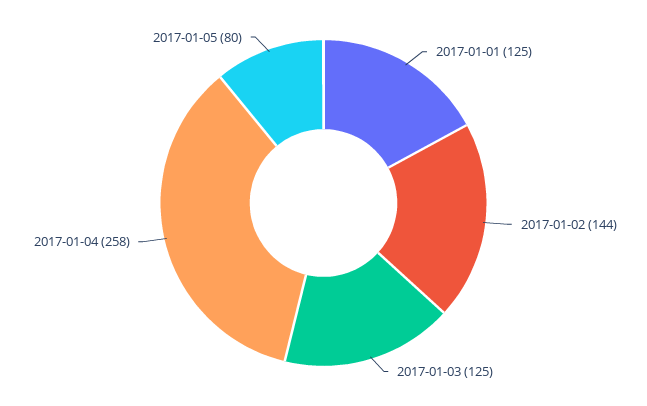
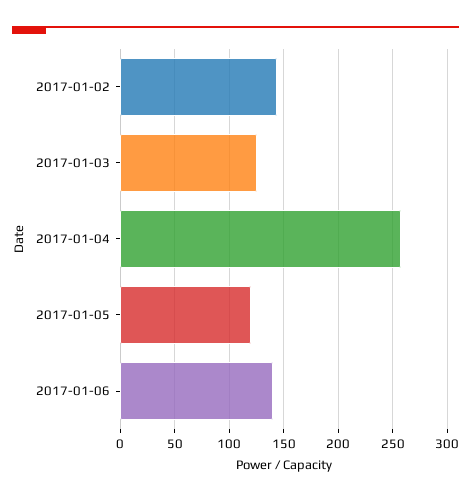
2017-01-01: 125 -> none
2017-01-05: 80 -> 120
2017-01-06: none -> 140

